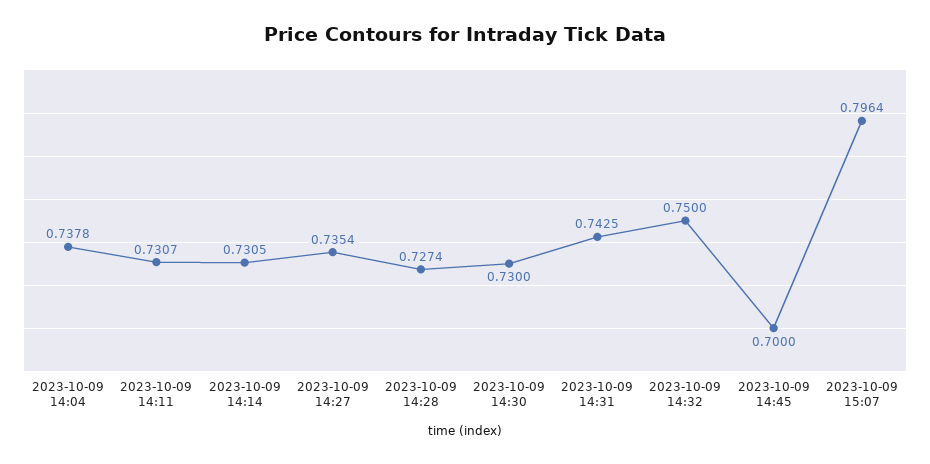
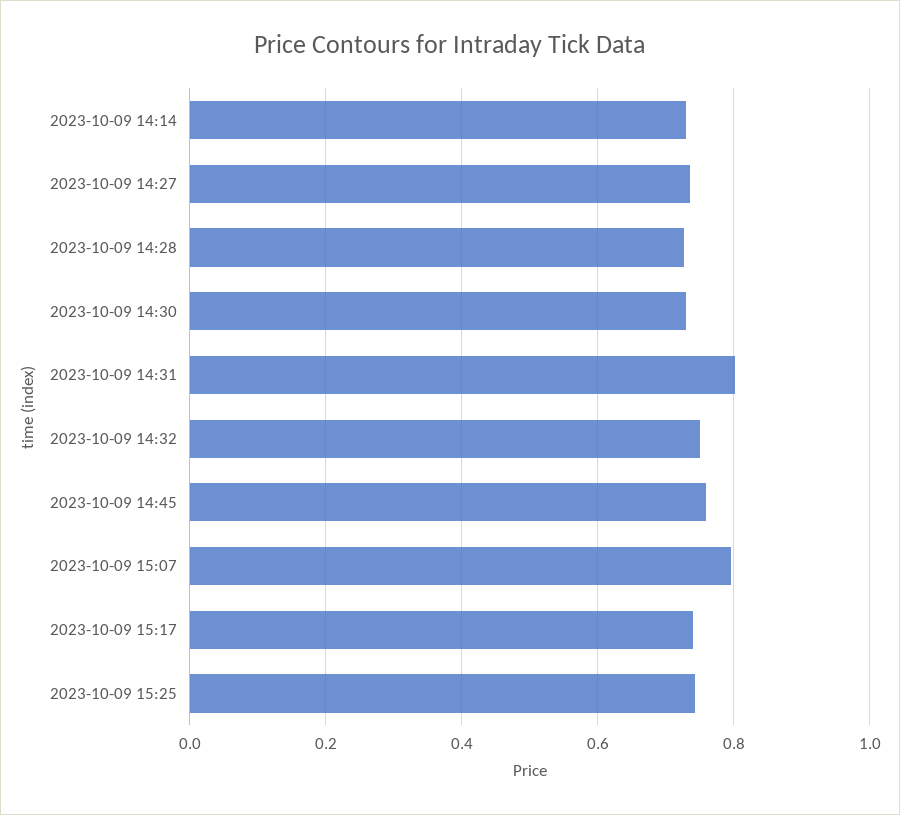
2023-10-09 14:04: 0.7378 -> none
2023-10-09 14:11: 0.7307 -> none
2023-10-09 14:31: 0.7425 -> 0.8
2023-10-09 14:45: 0.7 -> 0.76
2023-10-09 15:17: none -> 0.74
2023-10-09 15:25: none -> 0.74

